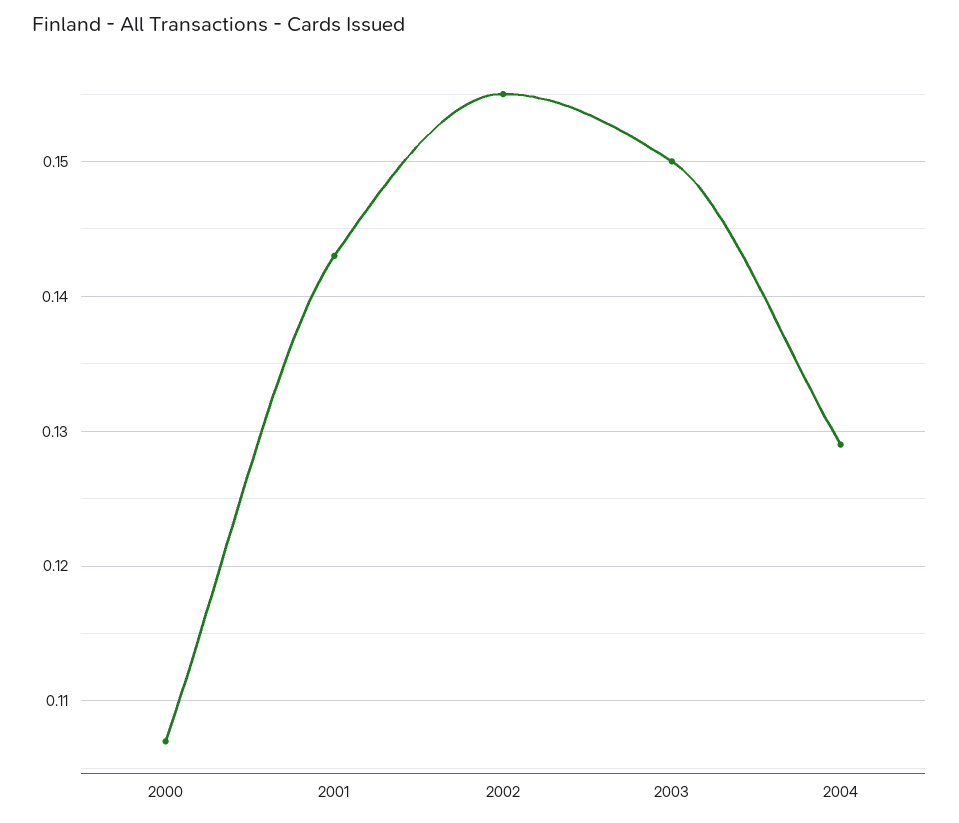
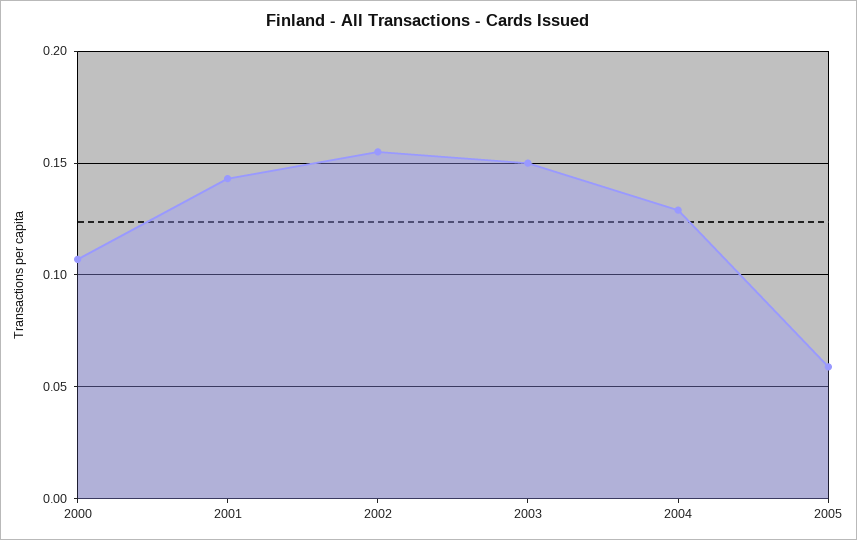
2005: none -> 0.06

